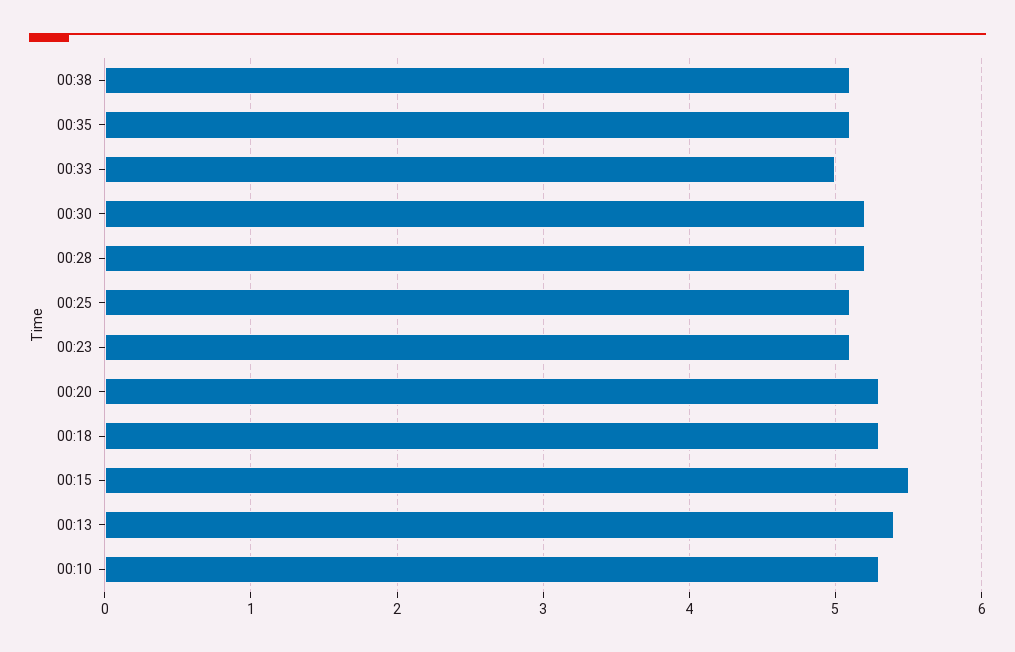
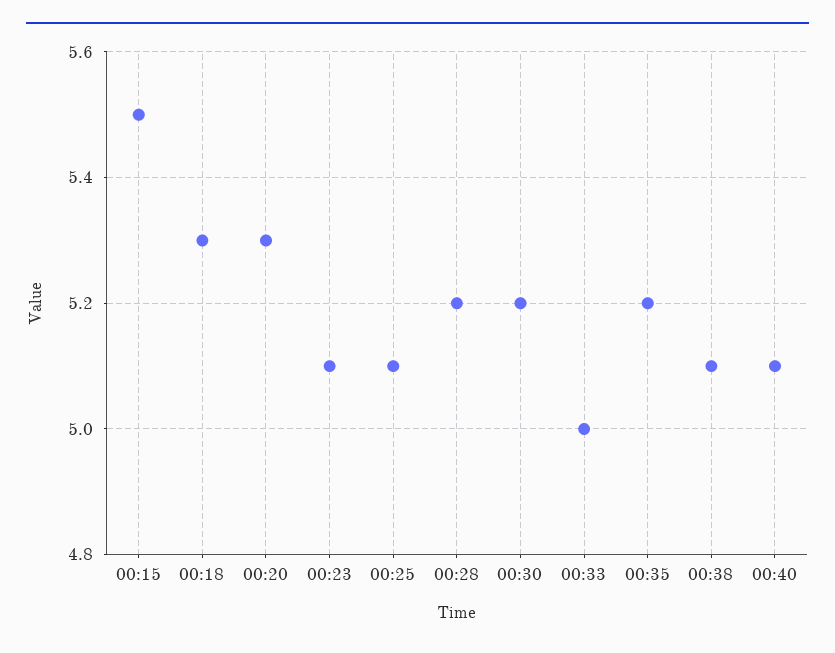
00:35: 5.1 -> 5.2
00:13: 5.4 -> none
00:10: 5.3 -> none
00:40: none -> 5.1

